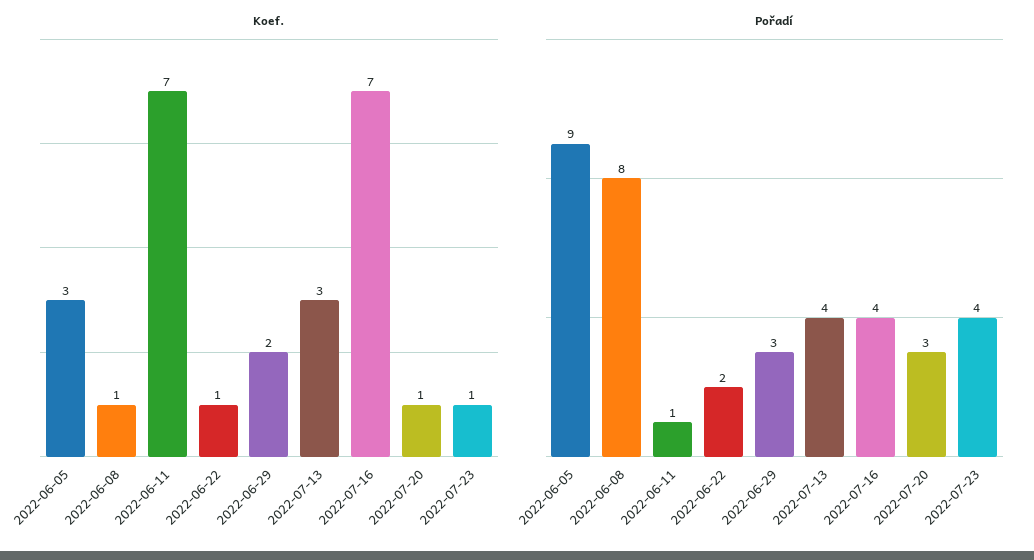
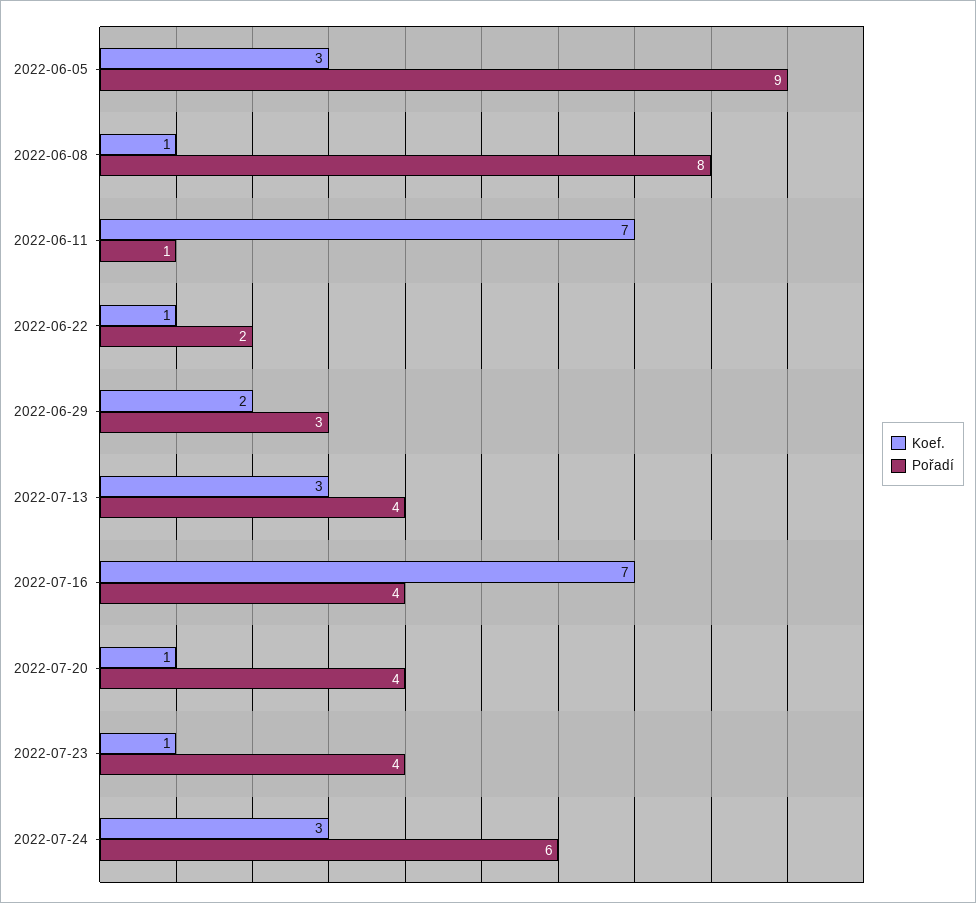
Pořadí, 2022-07-20: 3 -> 4
Koef., 2022-07-24: none -> 3
Pořadí, 2022-07-24: none -> 6

